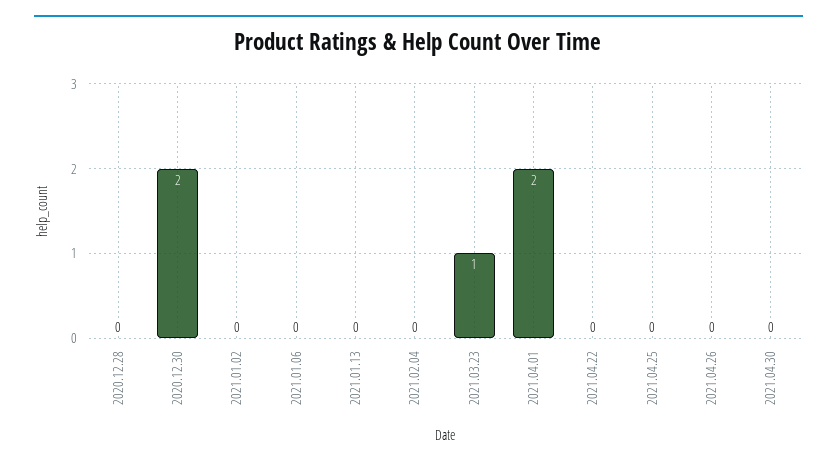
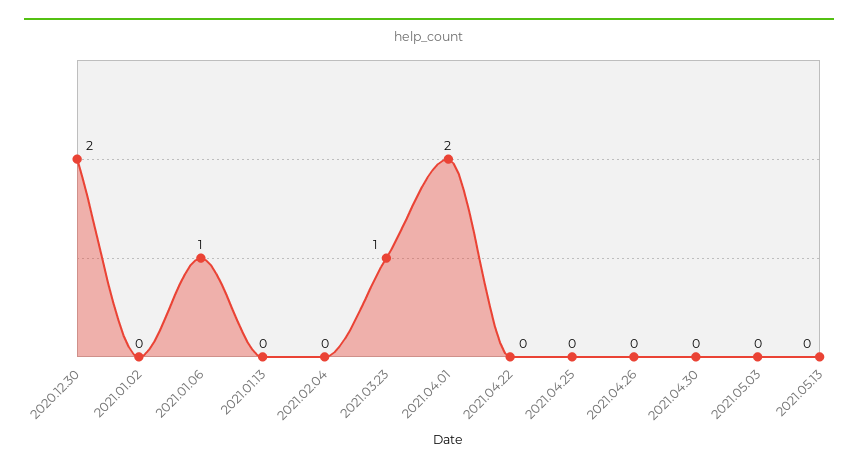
2020.12.28: 0 -> none
2021.01.06: 0 -> 1
2021.05.03: none -> 0
2021.05.13: none -> 0

